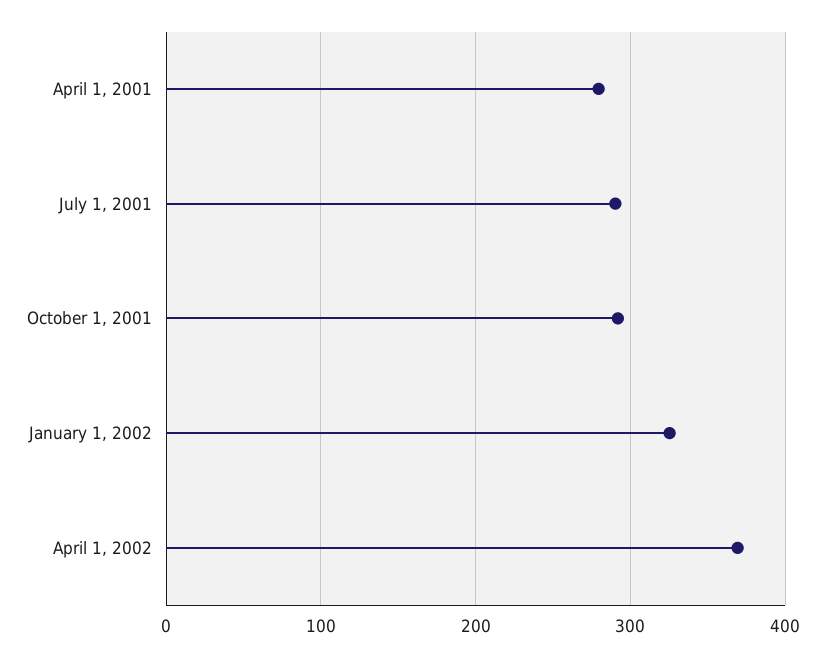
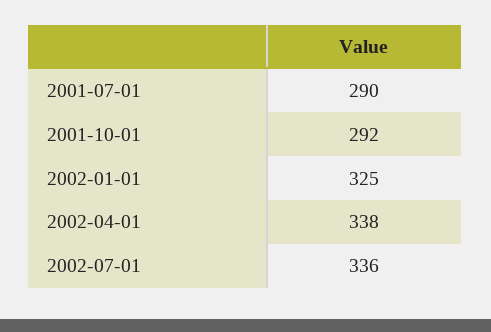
April 1, 2001: 280 -> none
April 1, 2002: 370 -> 338
2002-07-01: none -> 336

